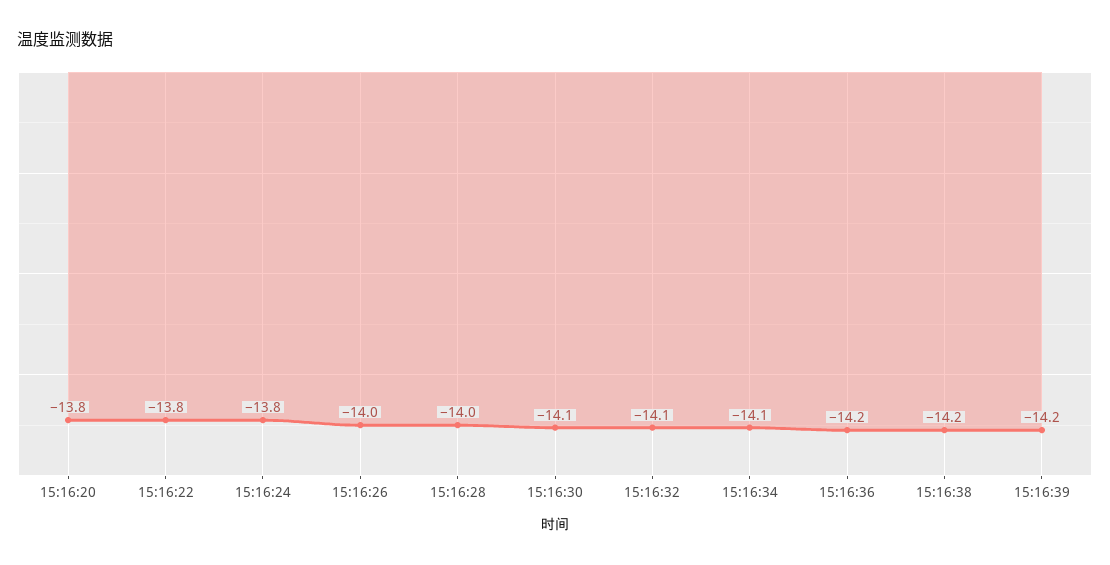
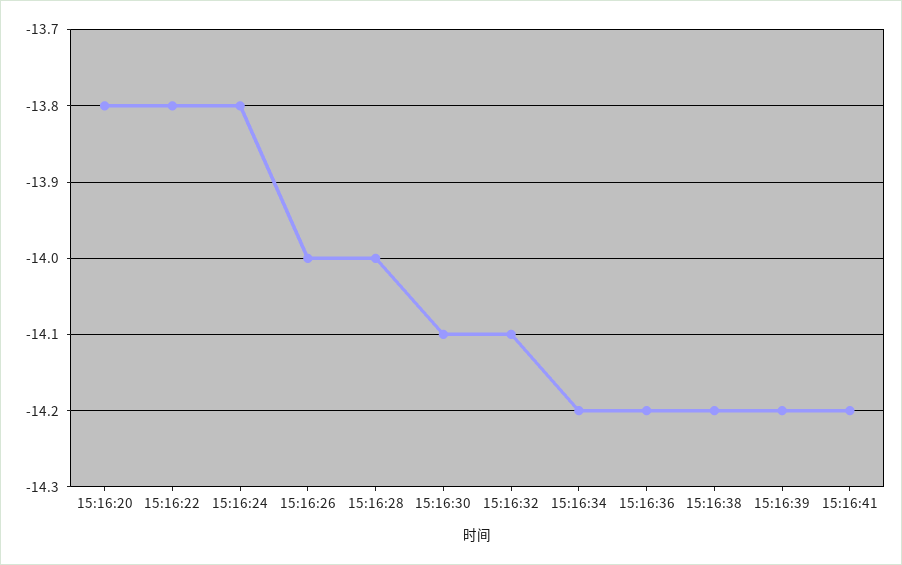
15:16:34: -14.1 -> -14.2
15:16:41: none -> -14.2

